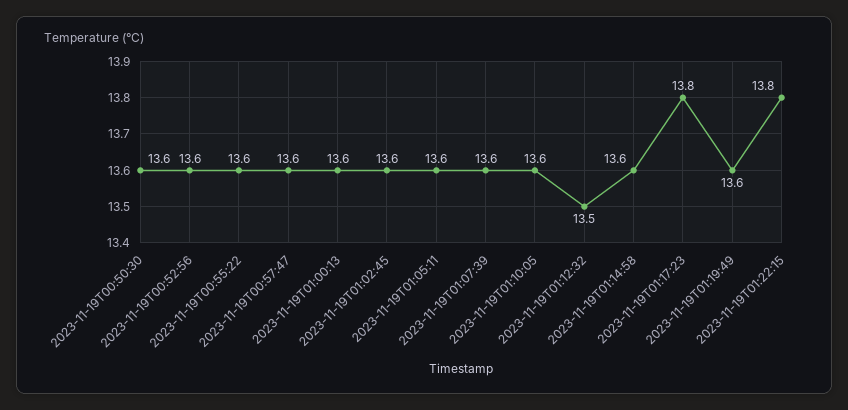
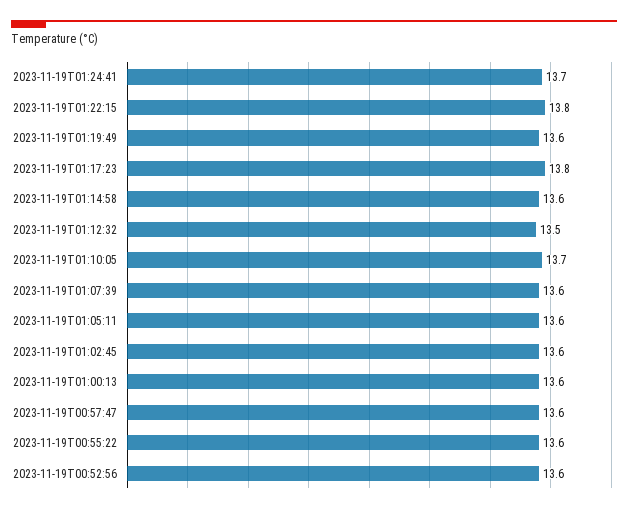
2023-11-19T00:50:30: 13.6 -> none
2023-11-19T01:10:05: 13.6 -> 13.7
2023-11-19T01:24:41: none -> 13.7

